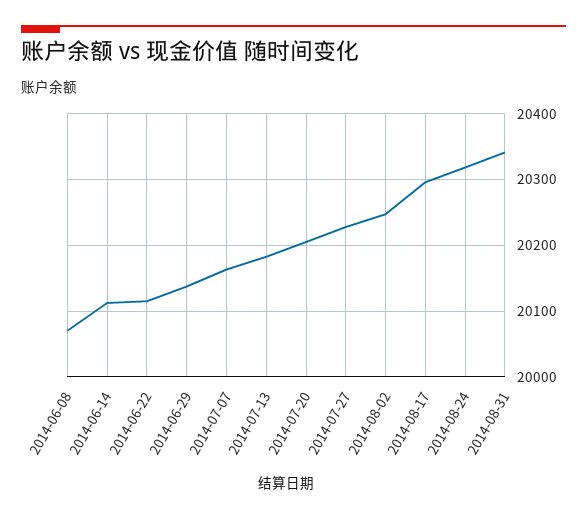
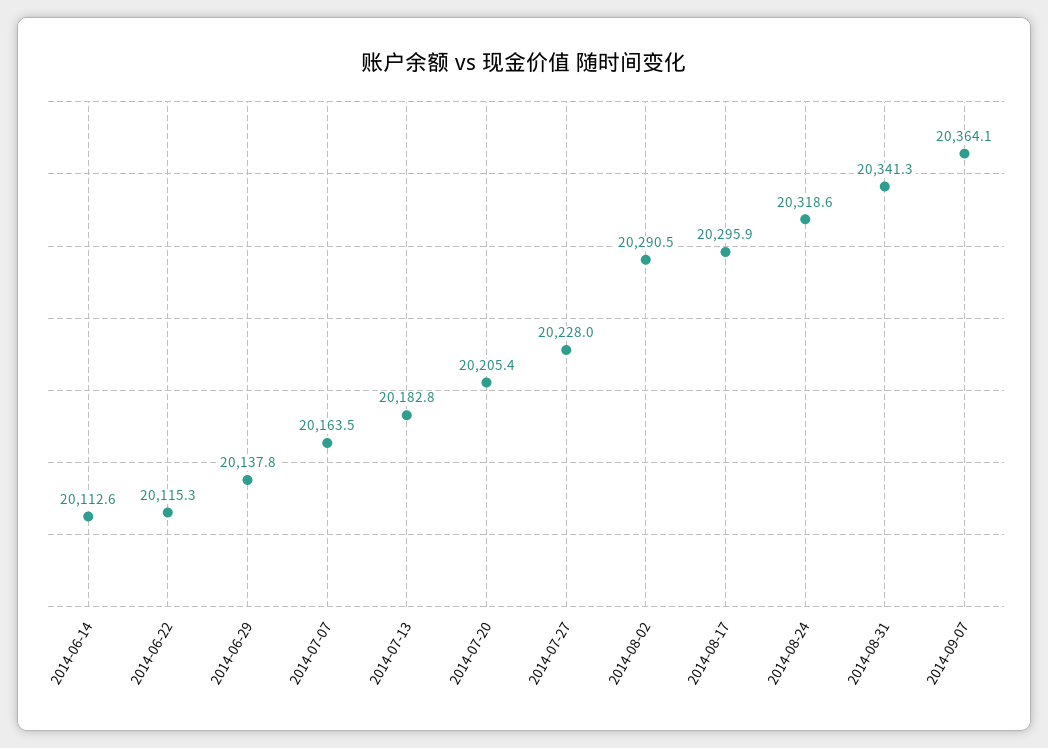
2014-06-08: 20070 -> none
2014-08-02: 20250 -> 20290.5
2014-09-07: none -> 20364.1

